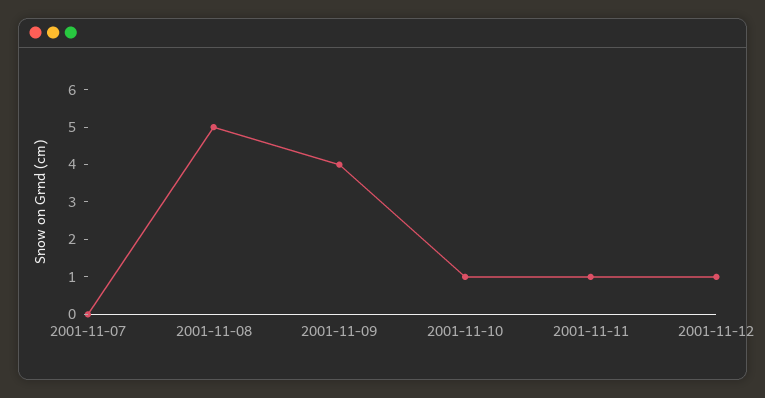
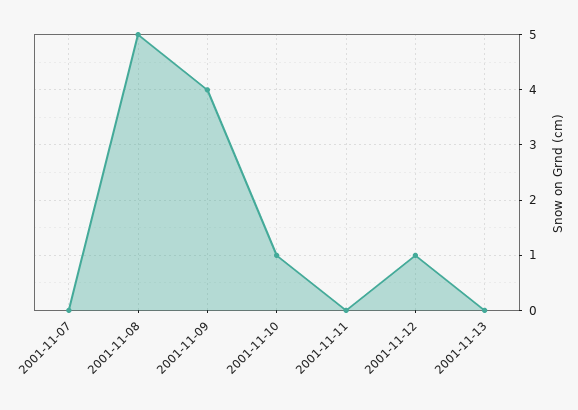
2001-11-11: 1 -> 0
2001-11-13: none -> 0

